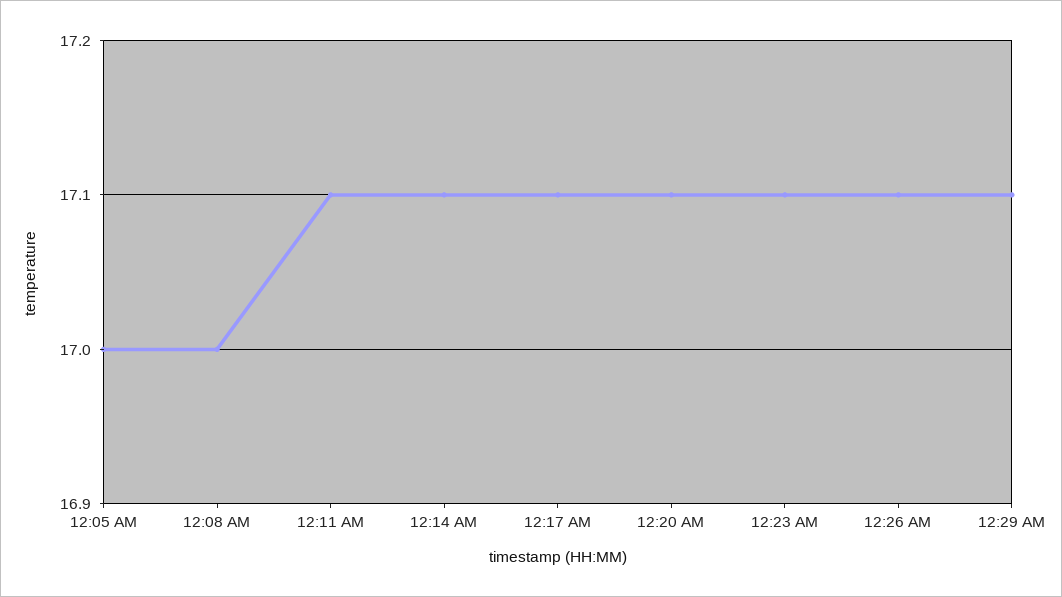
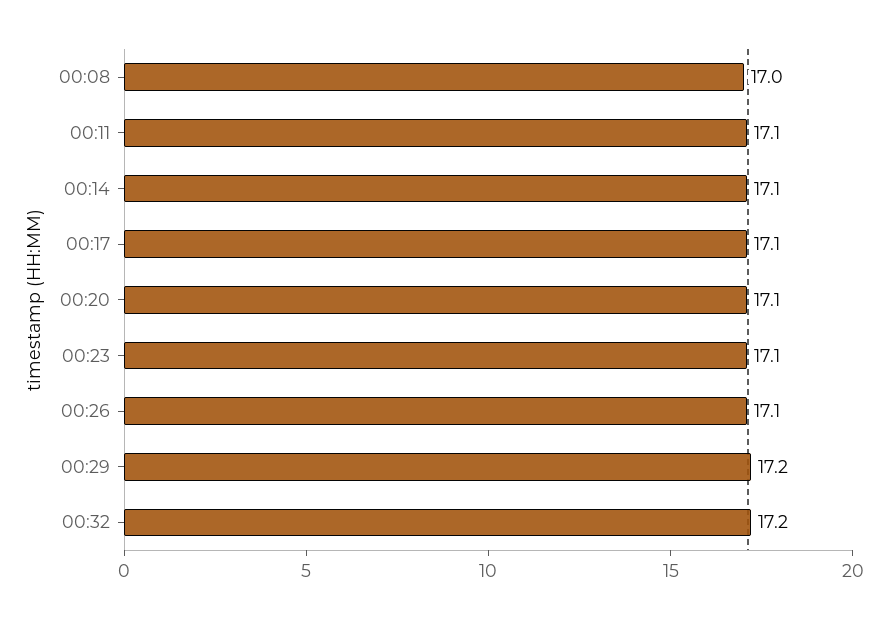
12:05 AM: 17 -> none
12:29 AM: 17.1 -> 17.2
00:32: none -> 17.2

